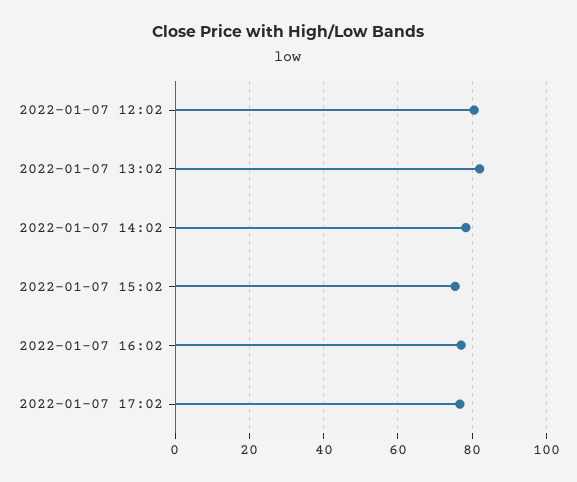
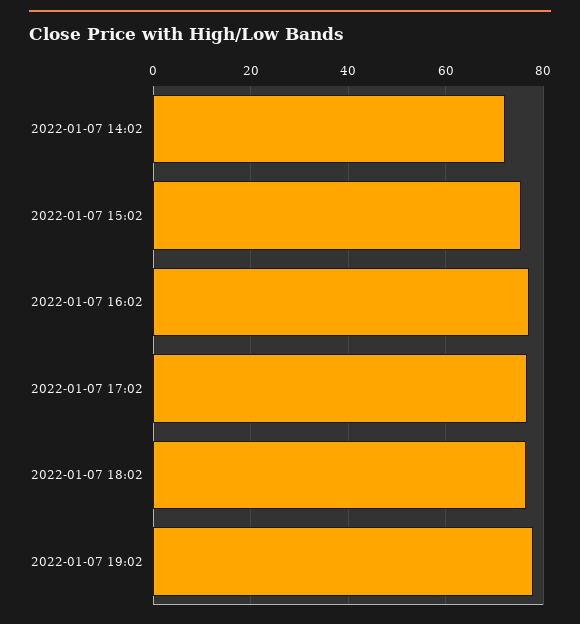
2022-01-07 12:02: 80 -> none
2022-01-07 13:02: 82 -> none
2022-01-07 14:02: 78 -> 72
2022-01-07 18:02: none -> 76
2022-01-07 19:02: none -> 78

